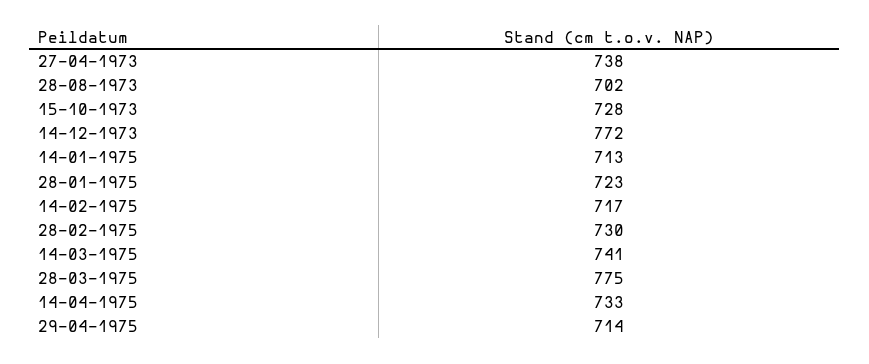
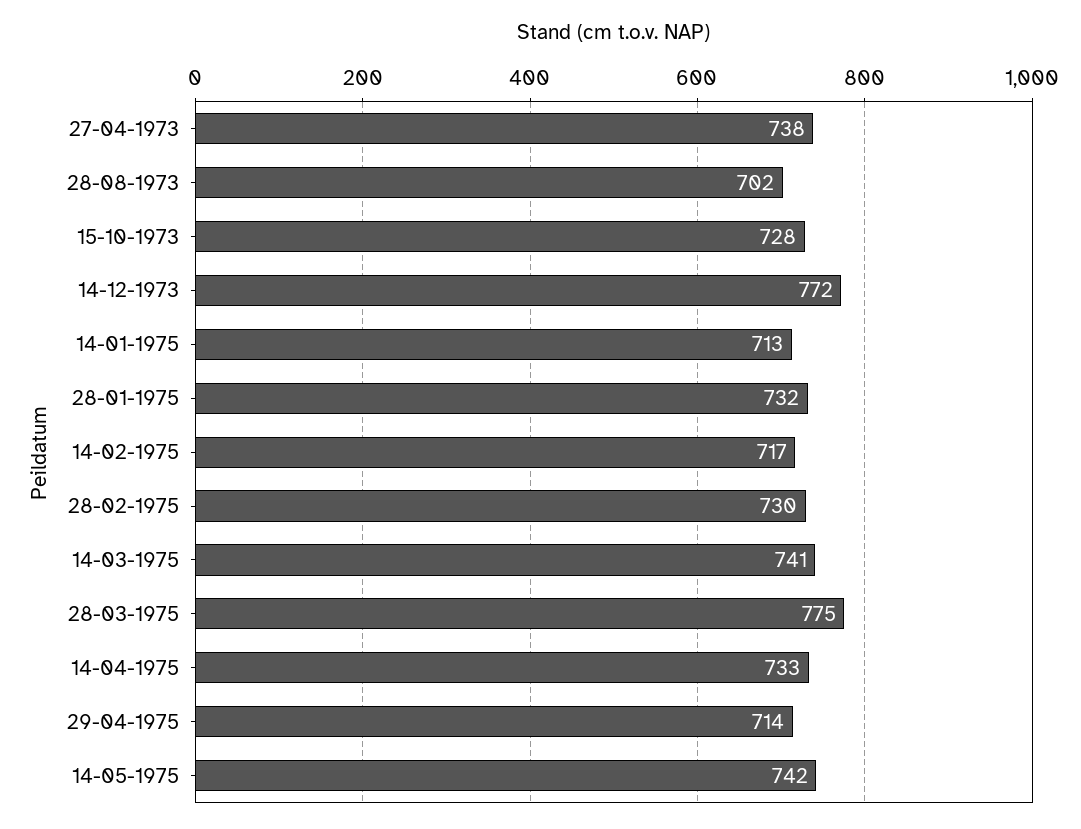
28-01-1975: 723 -> 732
14-05-1975: none -> 742

